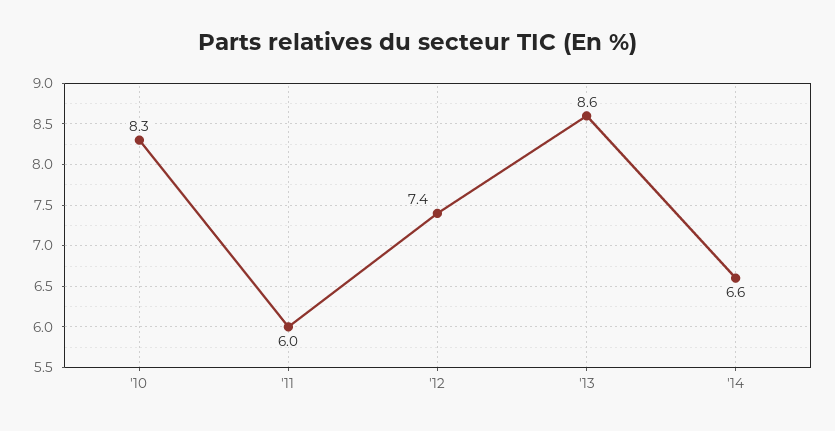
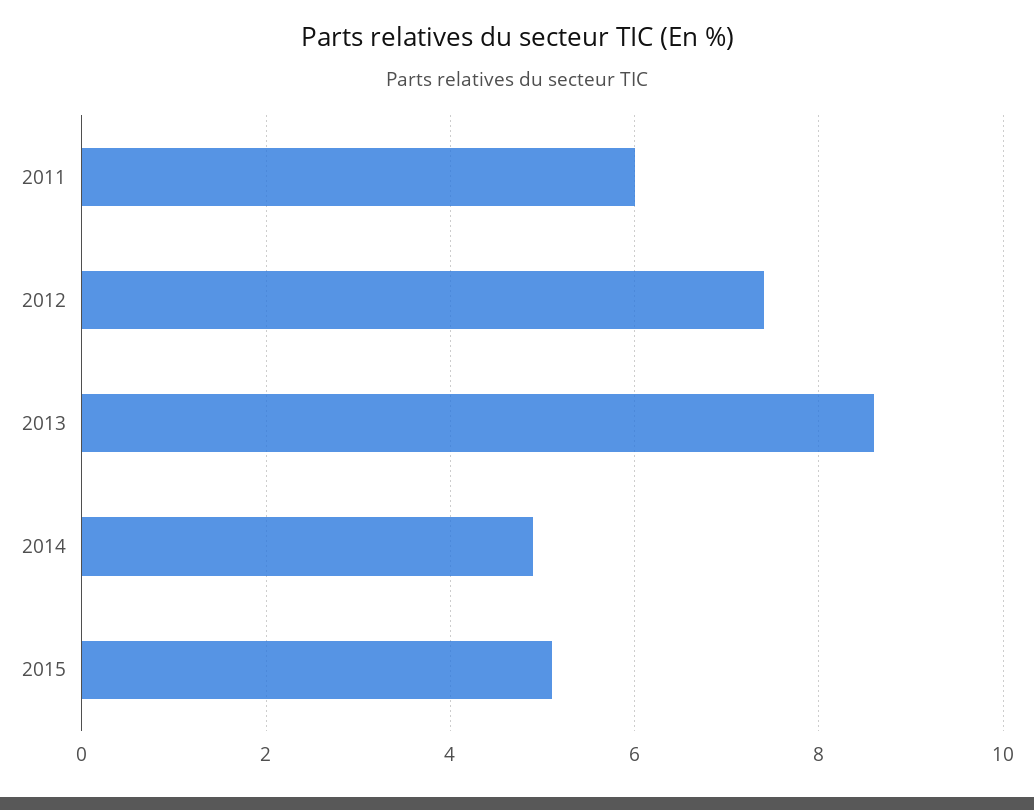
'10: 8.3 -> none
'14: 6.6 -> 5
2015: none -> 5

